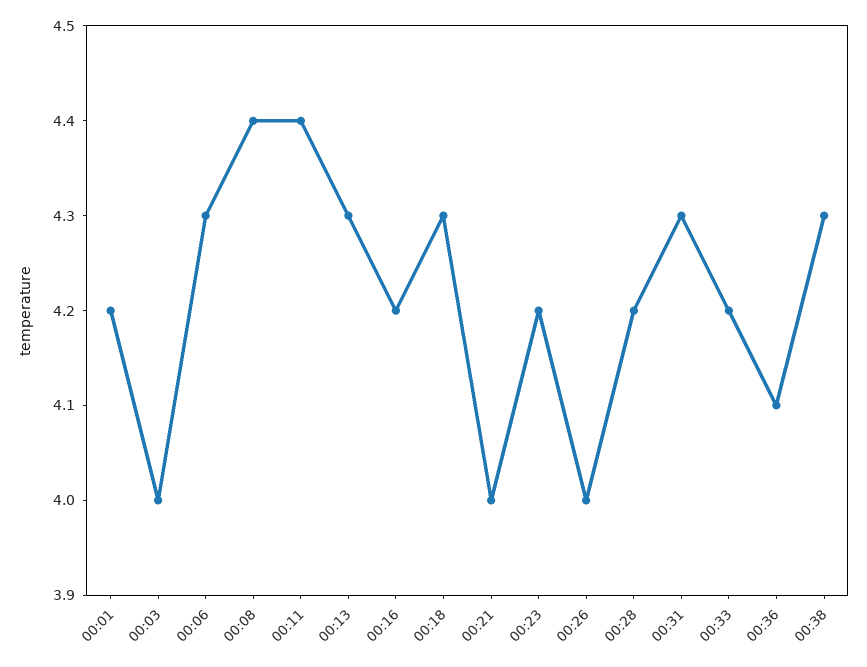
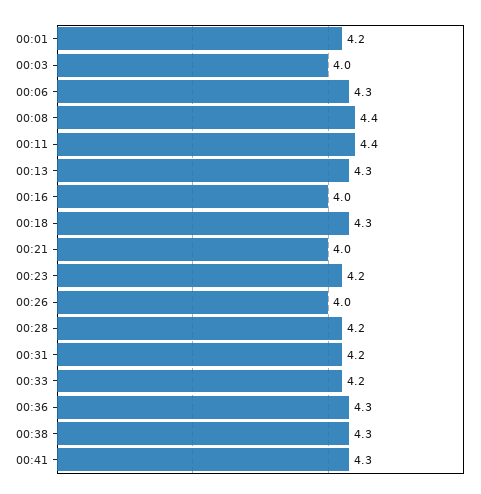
00:16: 4.2 -> 4
00:31: 4.3 -> 4.2
00:36: 4.1 -> 4.3
00:41: none -> 4.3

